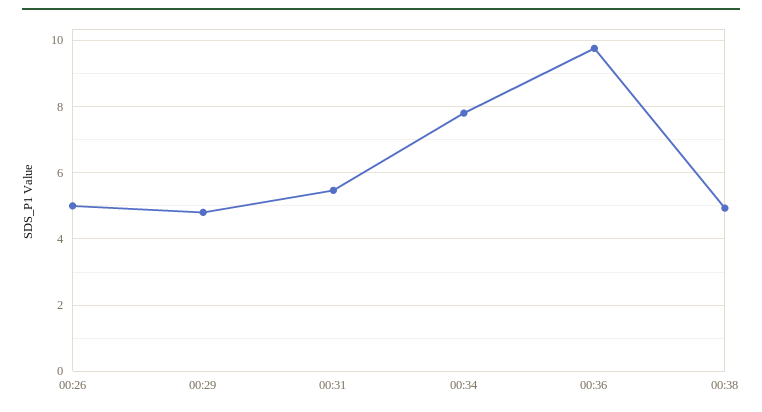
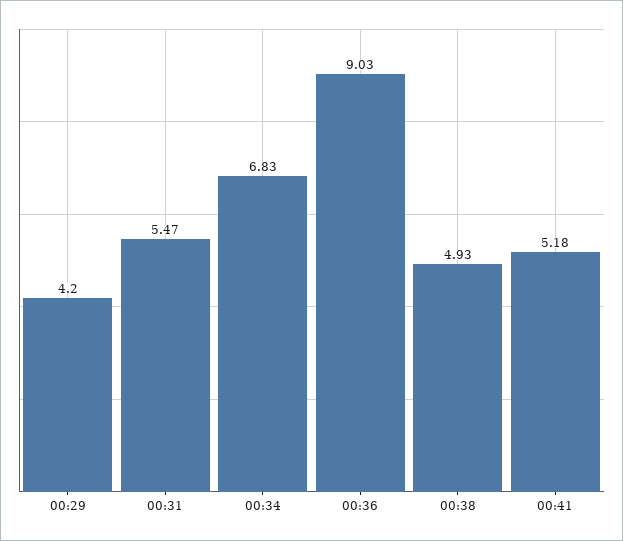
00:26: 5 -> none
00:29: 4.8 -> 4.2
00:34: 7.8 -> 6.83
00:36: 9.8 -> 9.03
00:41: none -> 5.18

